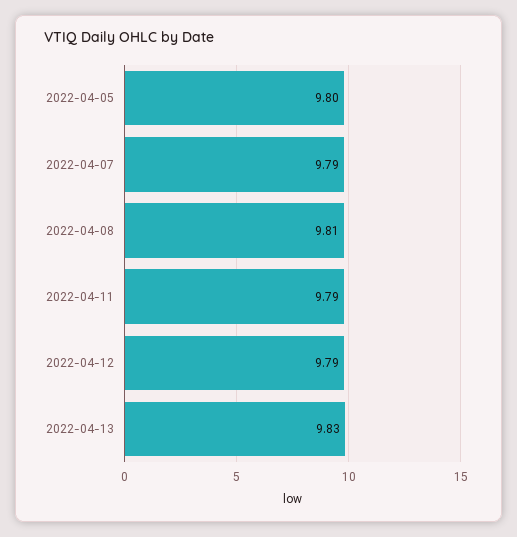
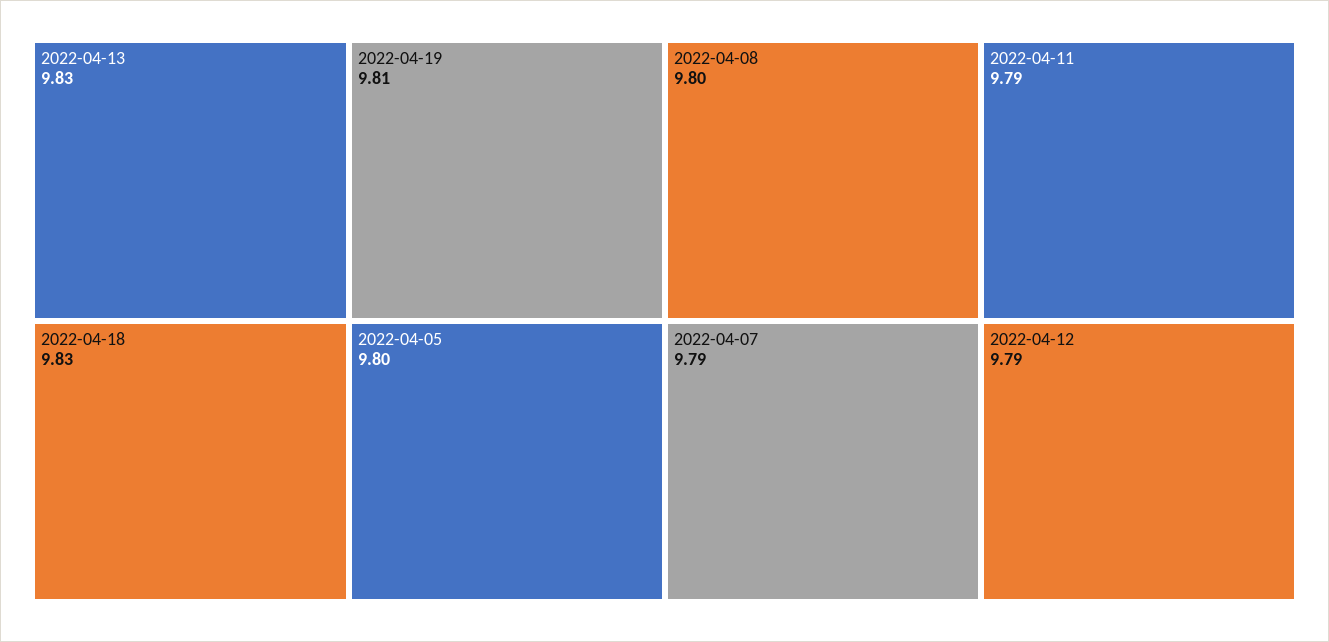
2022-04-08: 9.81 -> 9.8
2022-04-18: none -> 9.83
2022-04-19: none -> 9.81

